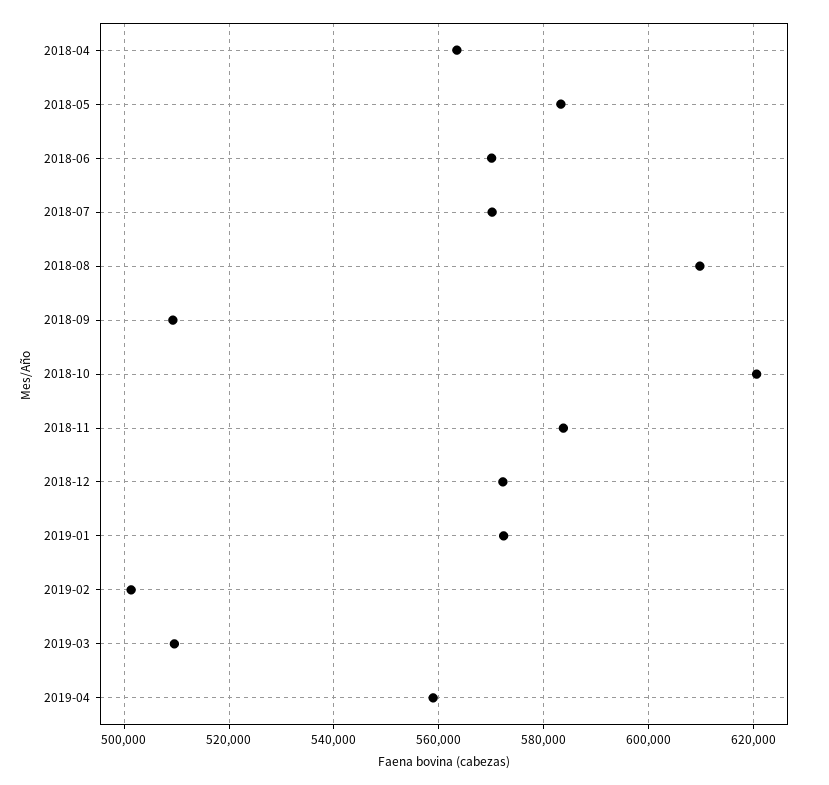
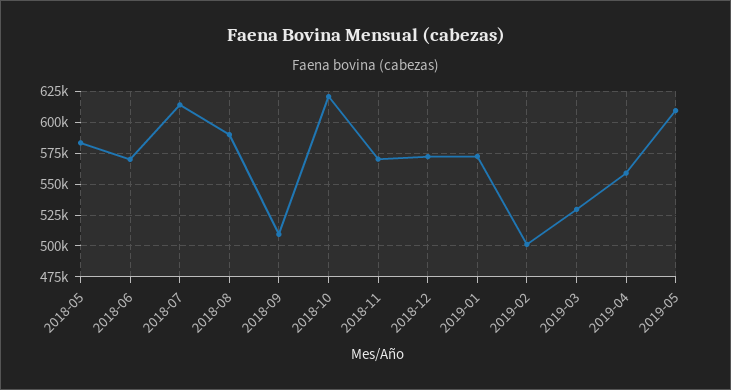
2018-04: 564000 -> none
2018-07: 570000 -> 615000
2018-08: 610000 -> 590000
2018-11: 584000 -> 570000
2019-03: 510000 -> 530000
2019-05: none -> 610000

